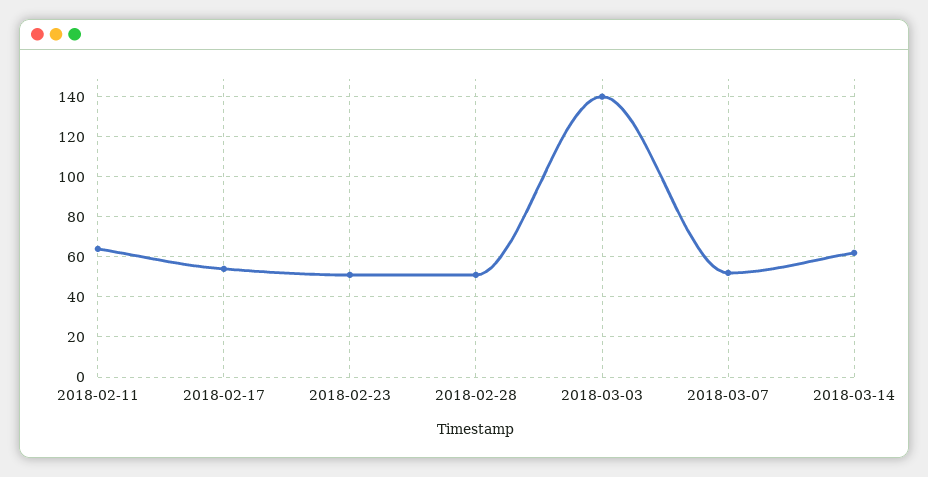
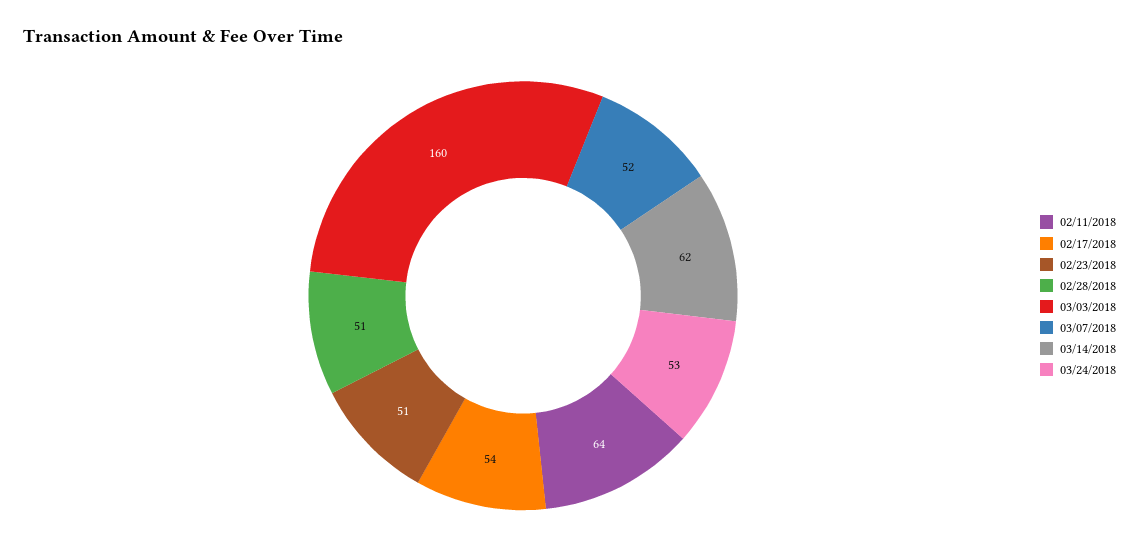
2018-03-03: 140 -> 160
03/24/2018: none -> 53

